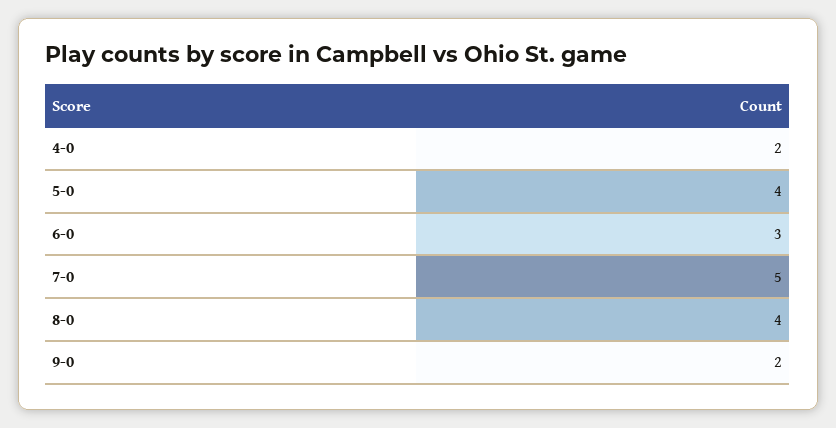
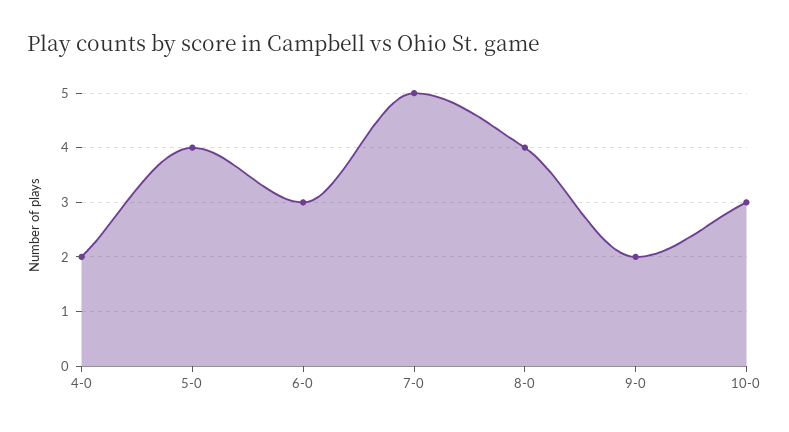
10-0: none -> 3

